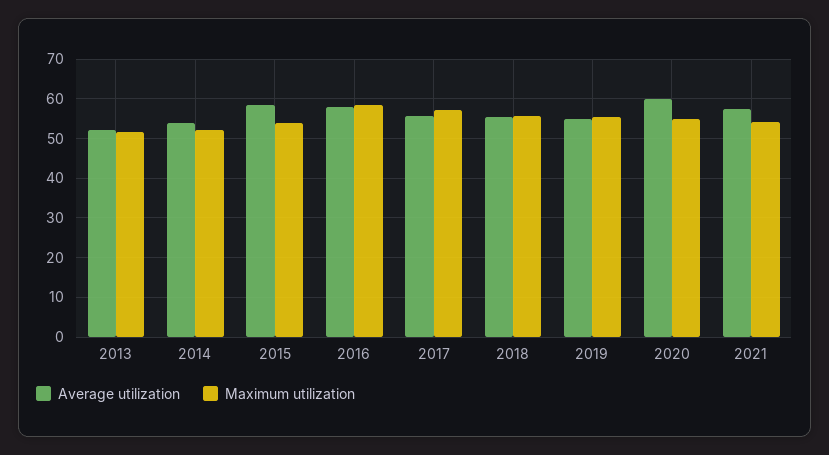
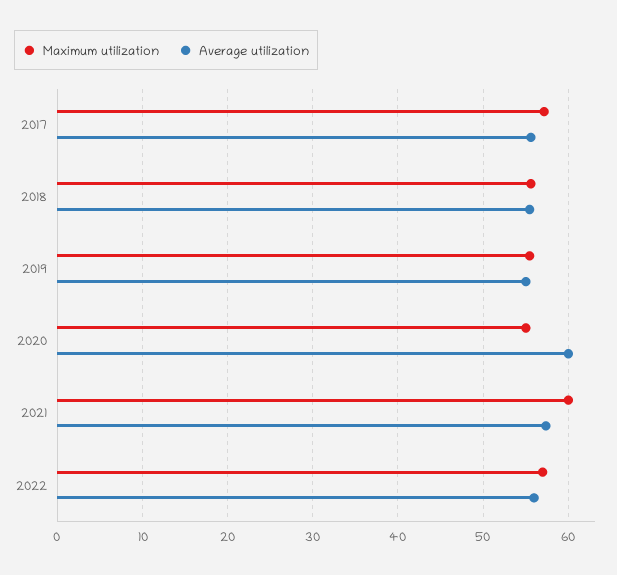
Average utilization, 2013: 52 -> none
Maximum utilization, 2013: 52 -> none
Average utilization, 2014: 54 -> none
Maximum utilization, 2014: 52 -> none
Average utilization, 2015: 58 -> none
Maximum utilization, 2015: 54 -> none
Average utilization, 2016: 58 -> none
Maximum utilization, 2016: 58 -> none
Maximum utilization, 2021: 54 -> 60
Maximum utilization, 2022: none -> 57
Average utilization, 2022: none -> 56

